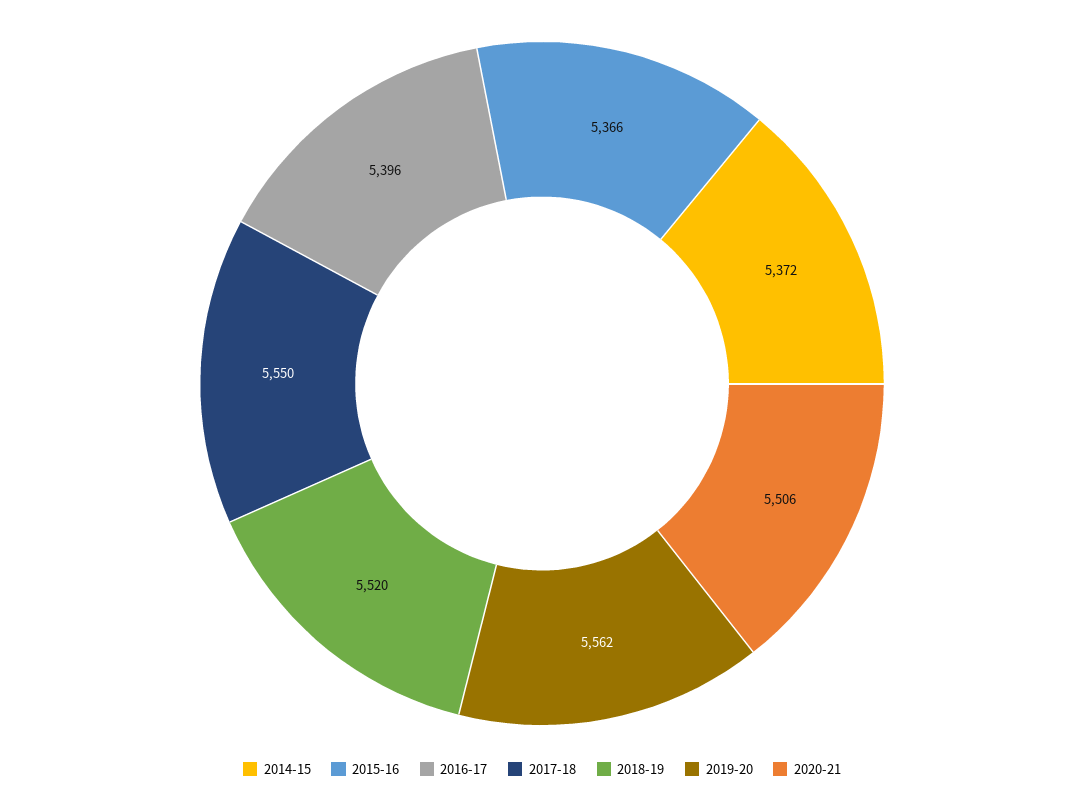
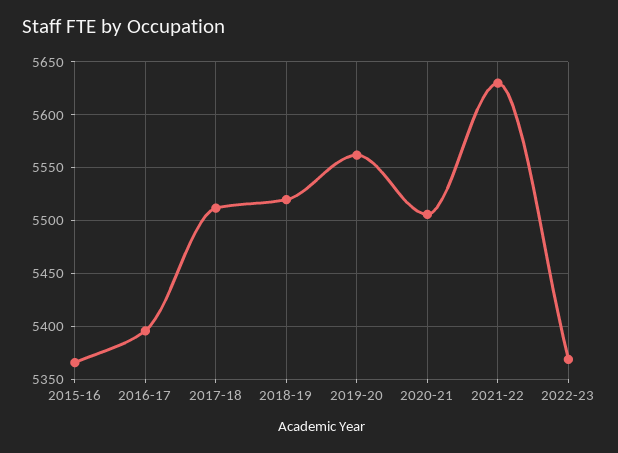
2014-15: 5372 -> none
2017-18: 5550 -> 5510
2021-22: none -> 5630
2022-23: none -> 5370

